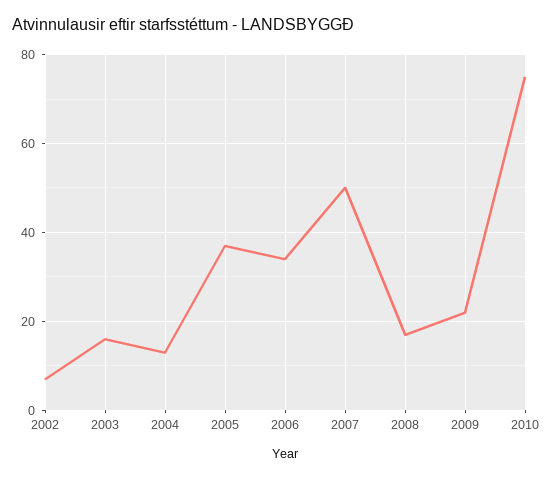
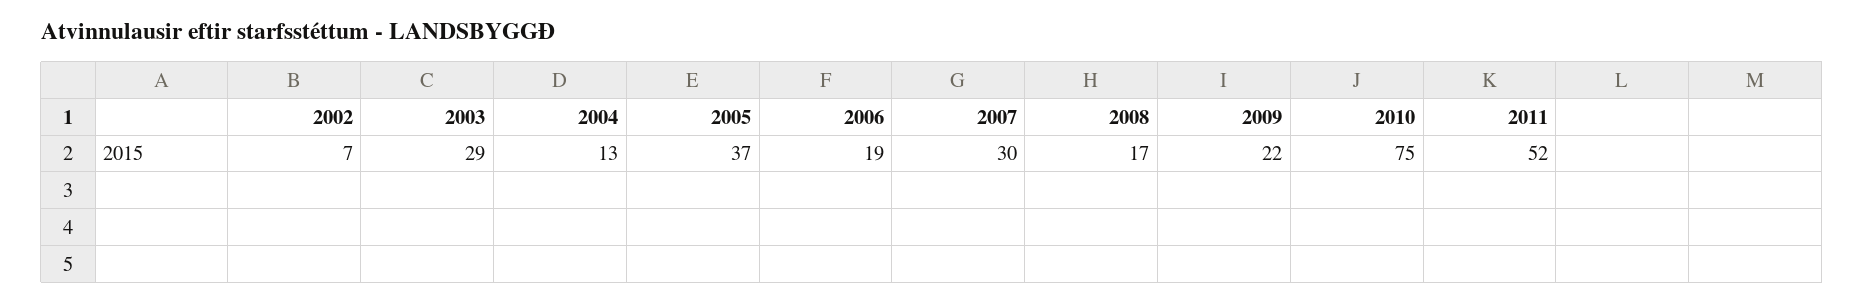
2003: 15 -> 29
2006: 35 -> 19
2007: 50 -> 30
2011: none -> 52

